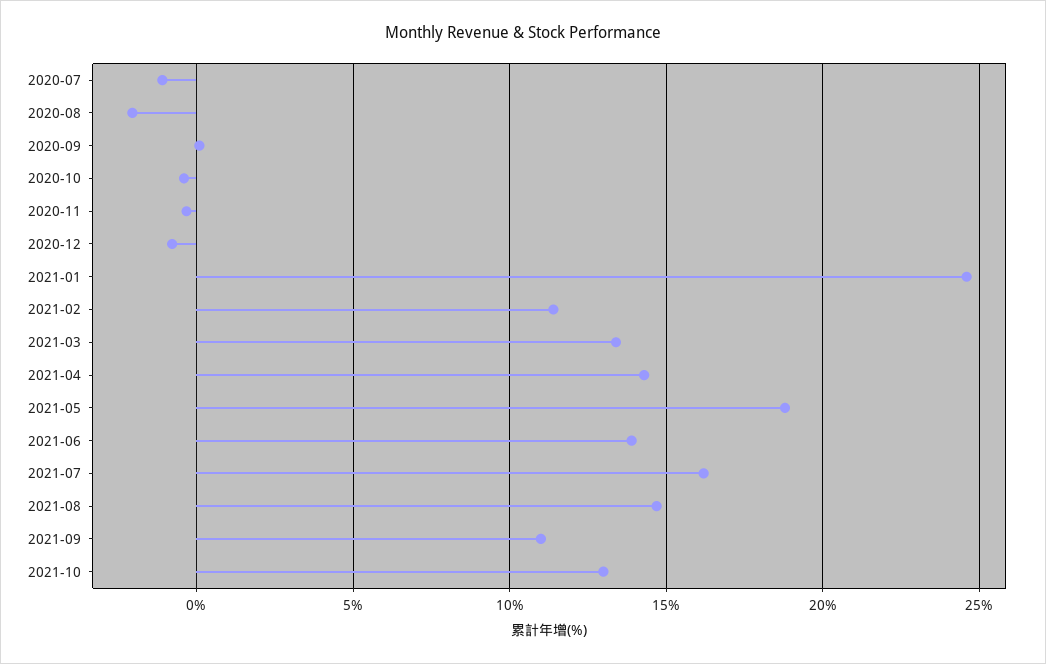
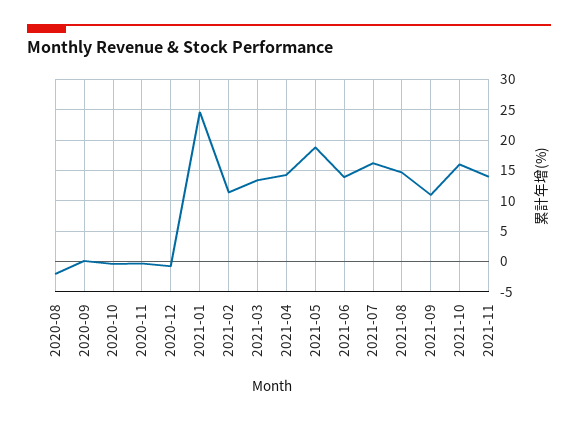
2020-07: -1 -> none
2021-10: 13 -> 16
2021-11: none -> 14

